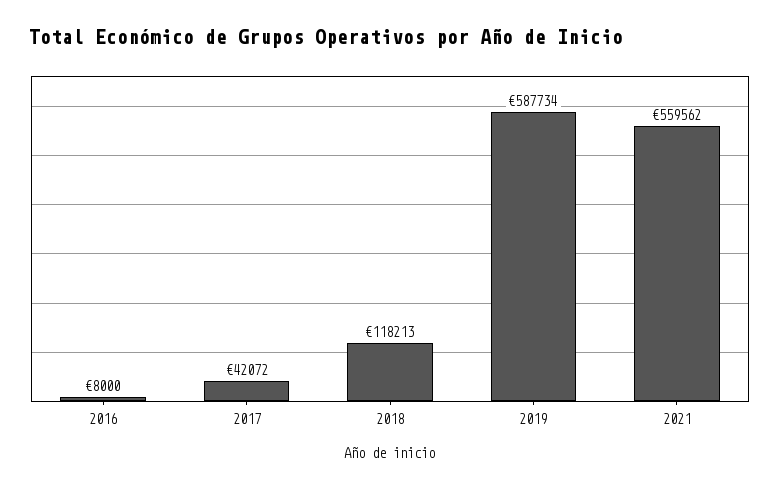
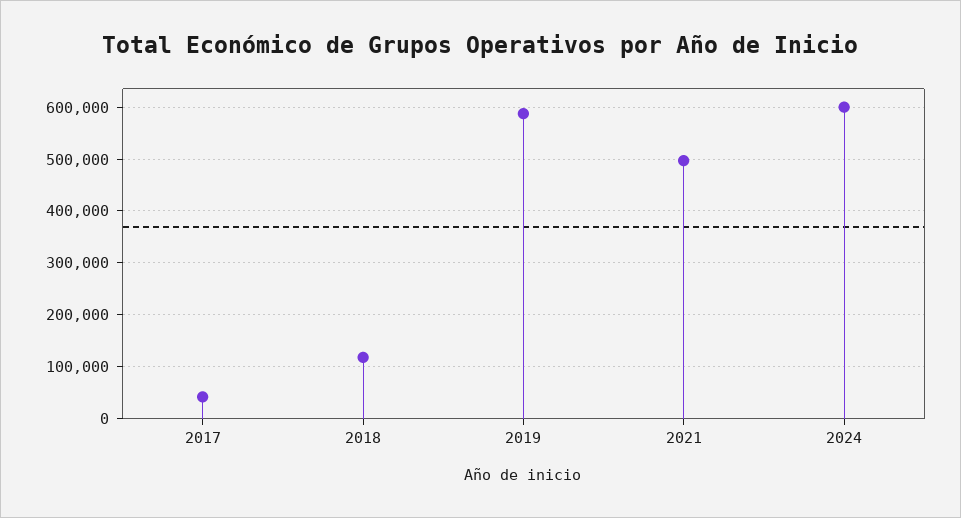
2016: 8000 -> none
2021: 559562 -> 500000
2024: none -> 600000

